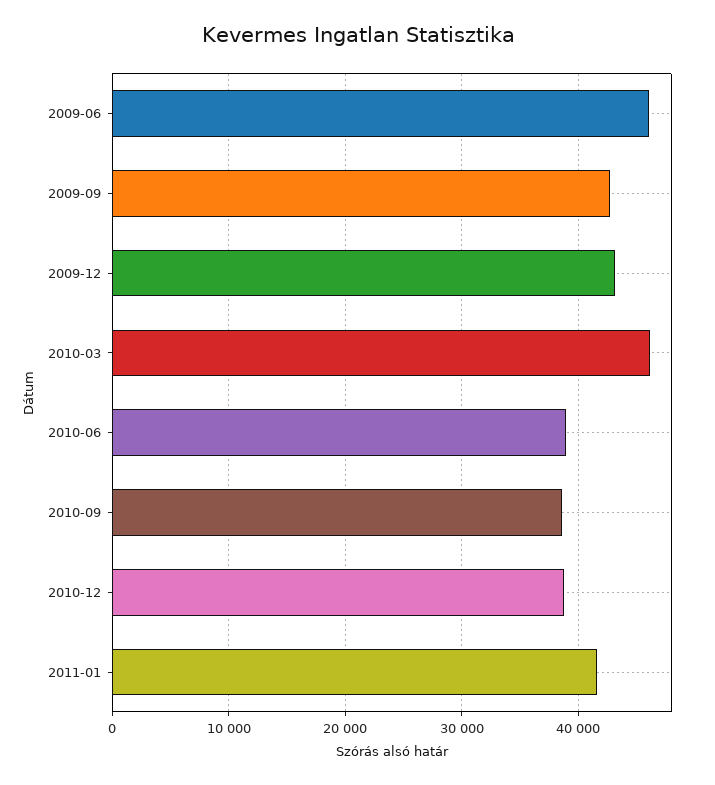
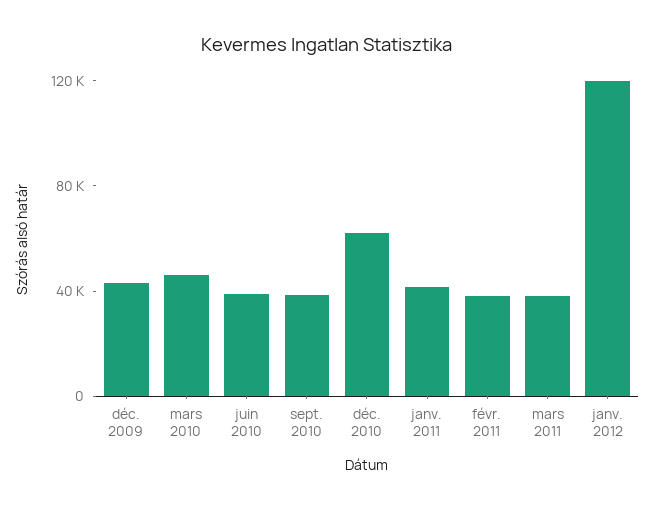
2009-06: 46000 -> none
2009-09: 43000 -> none
2010-12: 39000 -> 60000
févr. 2011: none -> 40000
mars 2011: none -> 40000
janv. 2012: none -> 120000

